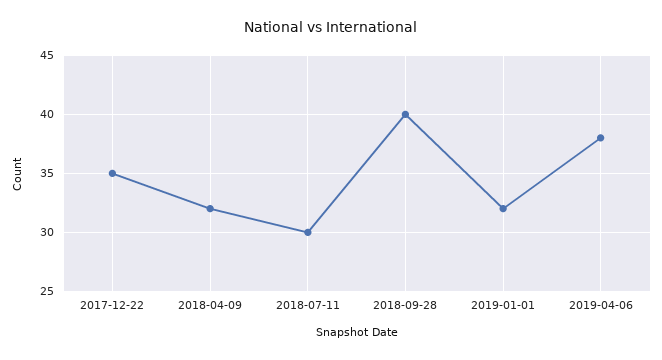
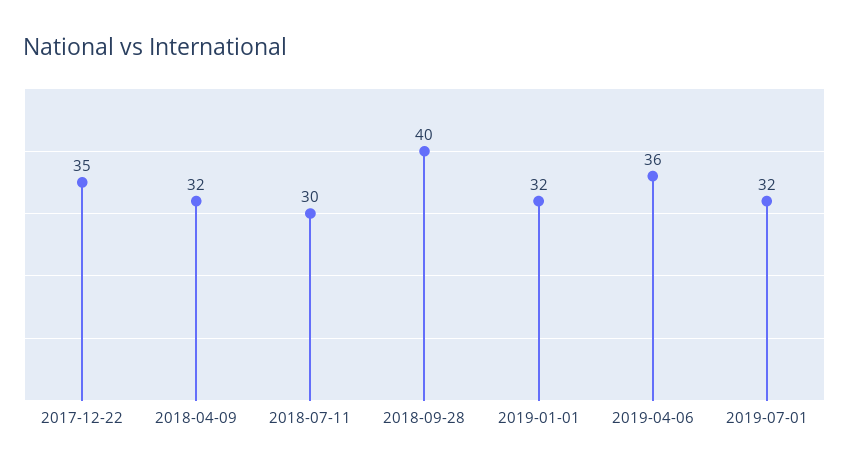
2019-04-06: 38 -> 36
2019-07-01: none -> 32

